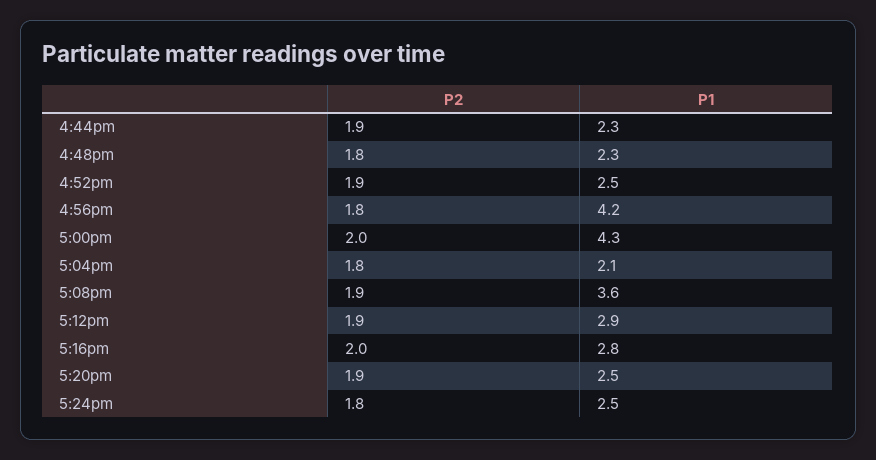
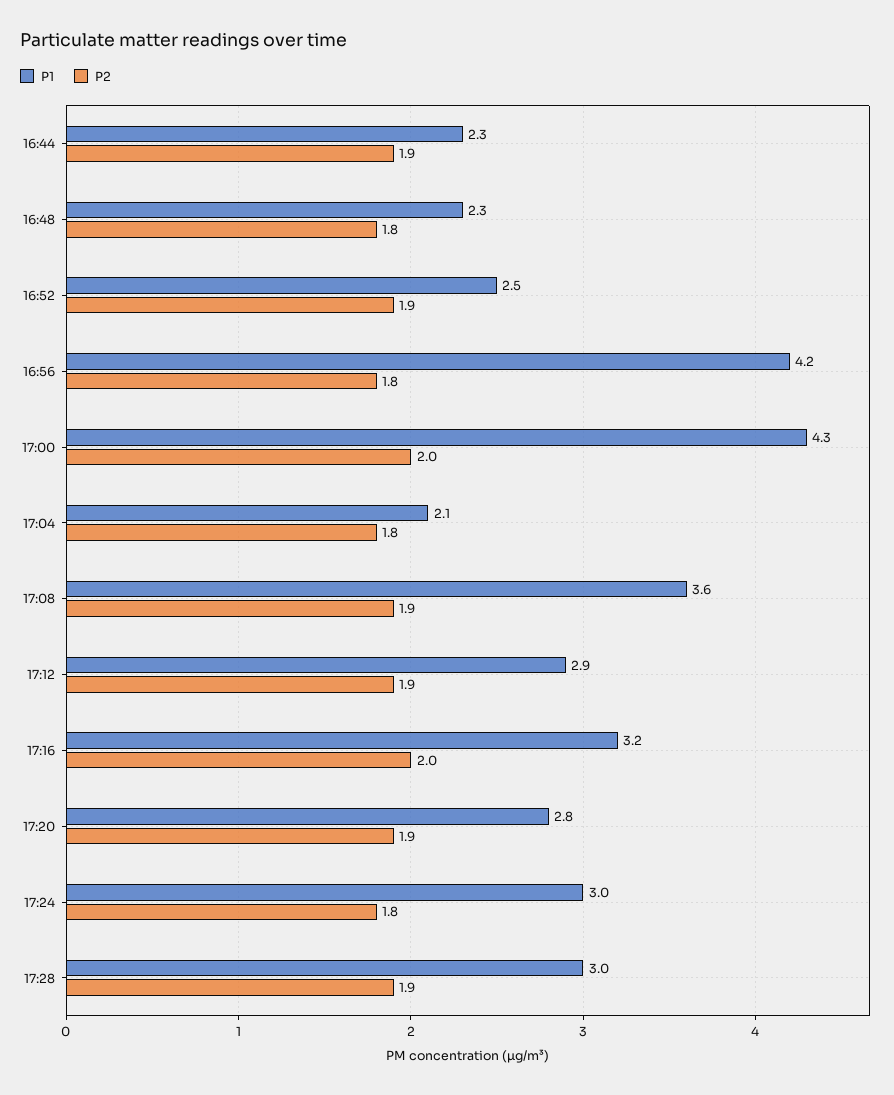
P1, 5:16pm: 2.8 -> 3.2
P1, 5:20pm: 2.5 -> 2.8
P1, 5:24pm: 2.5 -> 3
P1, 17:28: none -> 3
P2, 17:28: none -> 1.9

